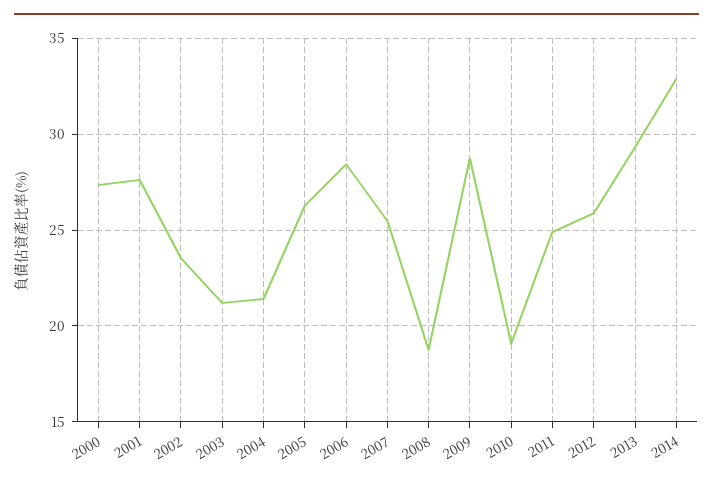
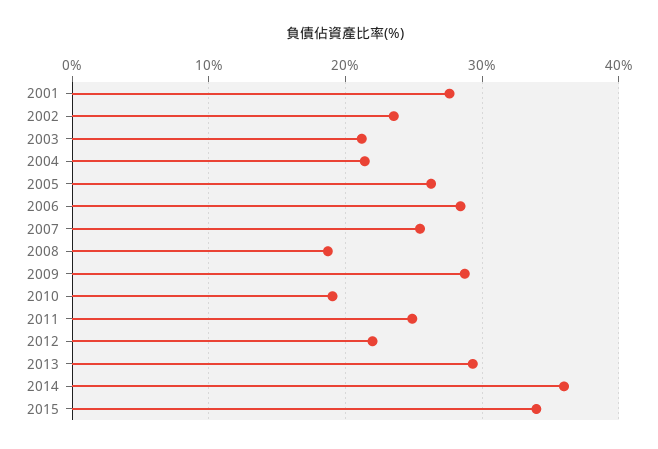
2000: 27.5 -> none
2012: 26 -> 22
2014: 33 -> 36
2015: none -> 34

